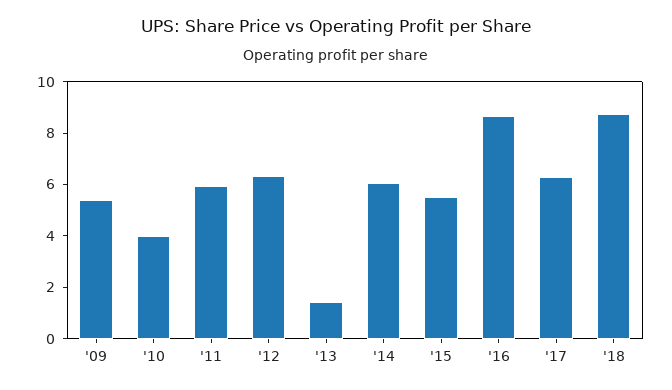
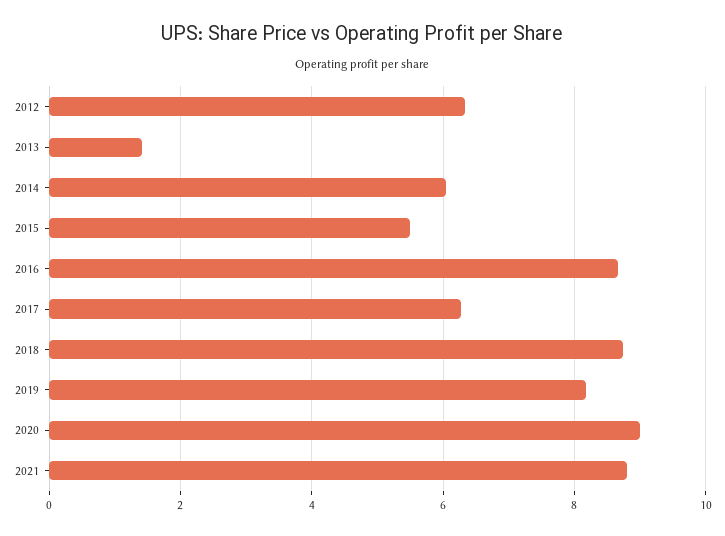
'09: 5.5 -> none
'10: 4 -> none
'11: 6 -> none
2019: none -> 8.2
2020: none -> 9
2021: none -> 8.8

